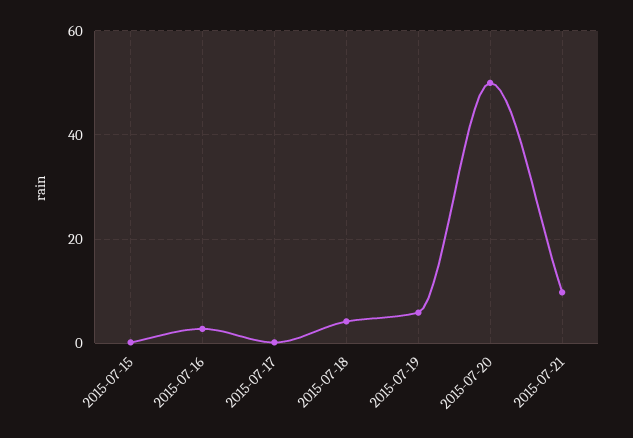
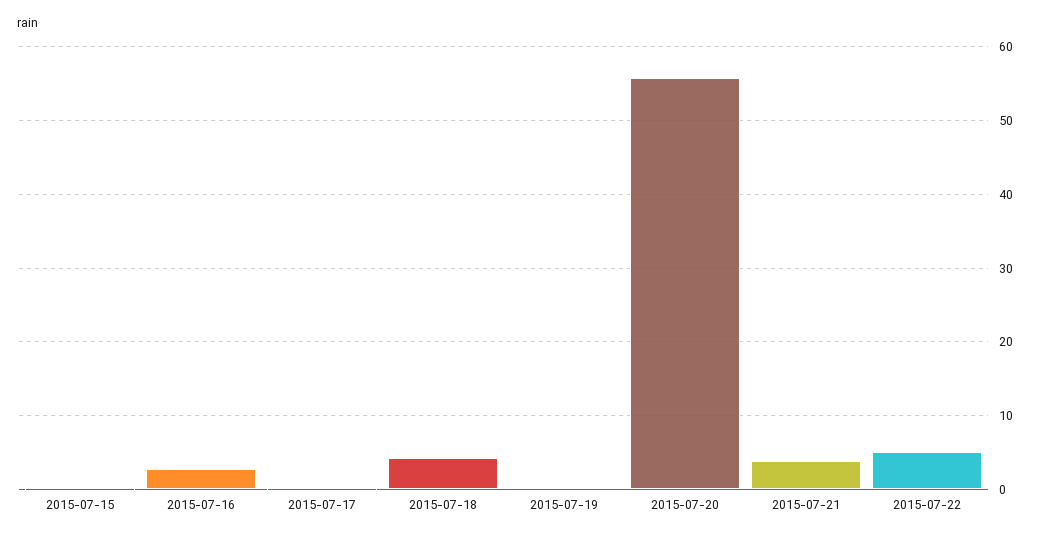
2015-07-19: 6 -> 0
2015-07-20: 50 -> 56
2015-07-21: 10 -> 4
2015-07-22: none -> 5

